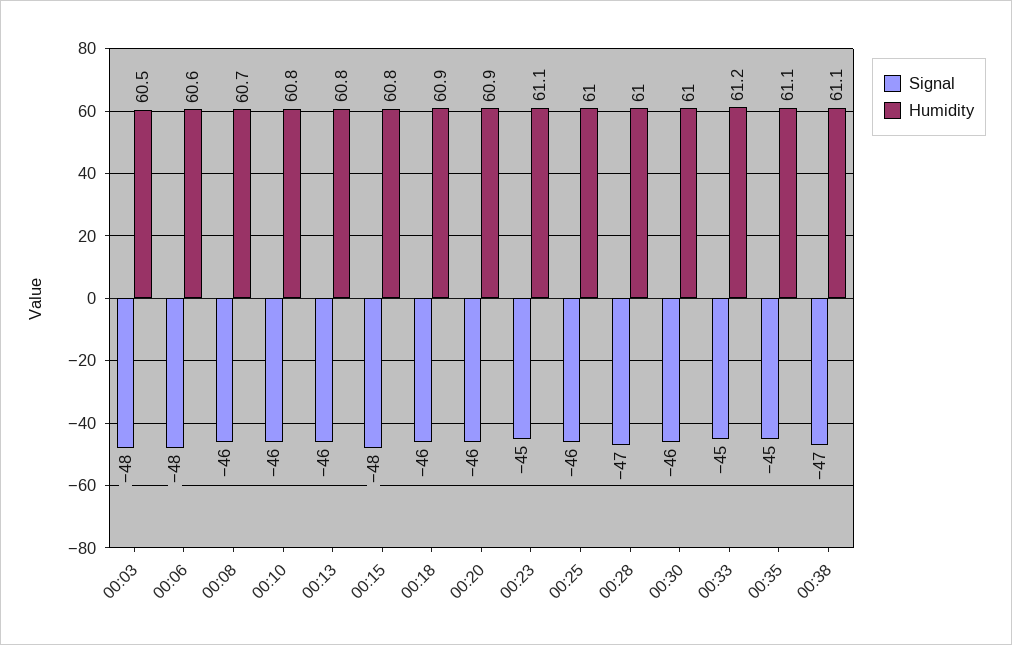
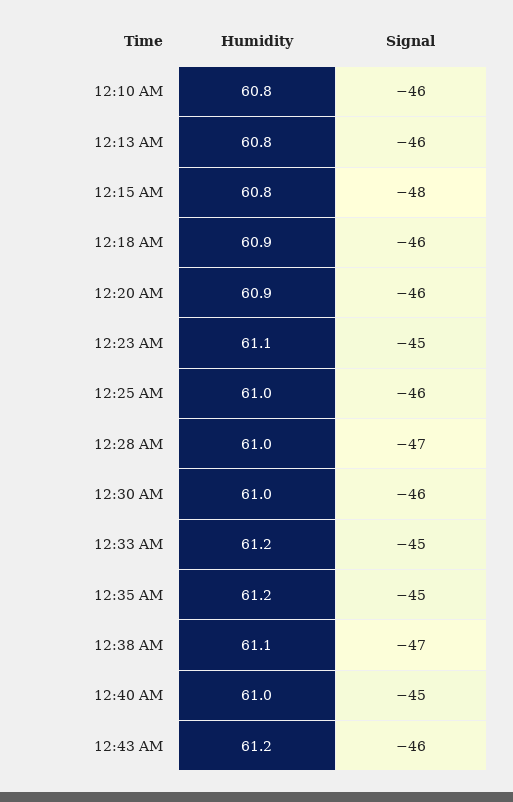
Signal, 00:03: -48 -> none
Humidity, 00:03: 60.5 -> none
Signal, 00:06: -48 -> none
Humidity, 00:06: 60.6 -> none
Signal, 00:08: -46 -> none
Humidity, 00:08: 60.7 -> none
Humidity, 00:35: 61.1 -> 61.2
Humidity, 12:40 AM: none -> 61
Signal, 12:40 AM: none -> -45
Humidity, 12:43 AM: none -> 61.2
Signal, 12:43 AM: none -> -46

